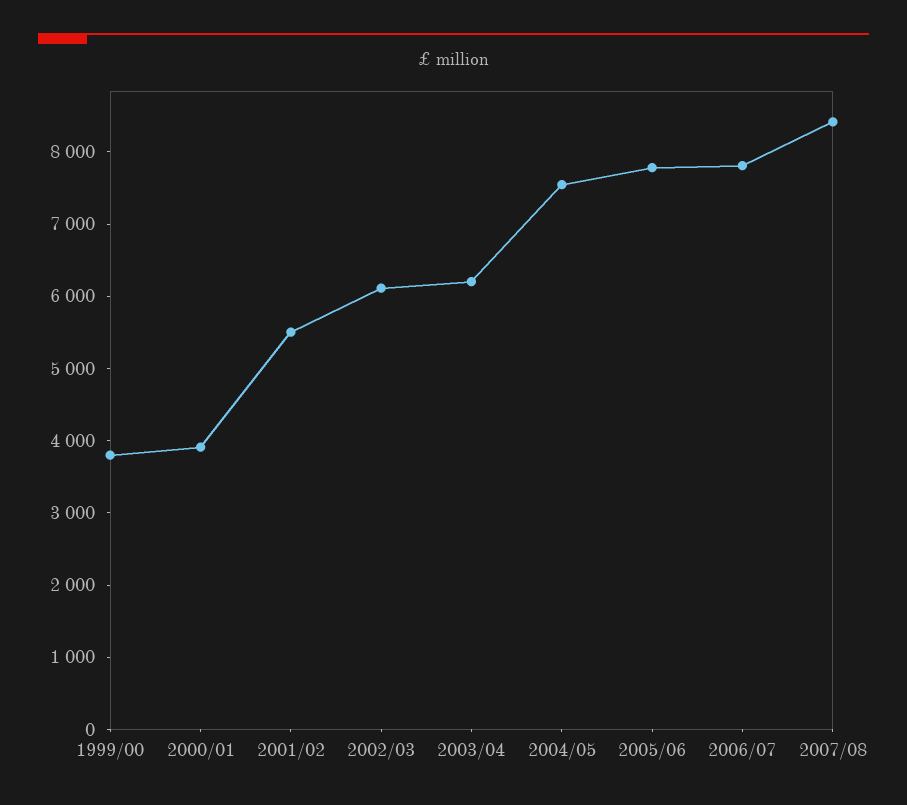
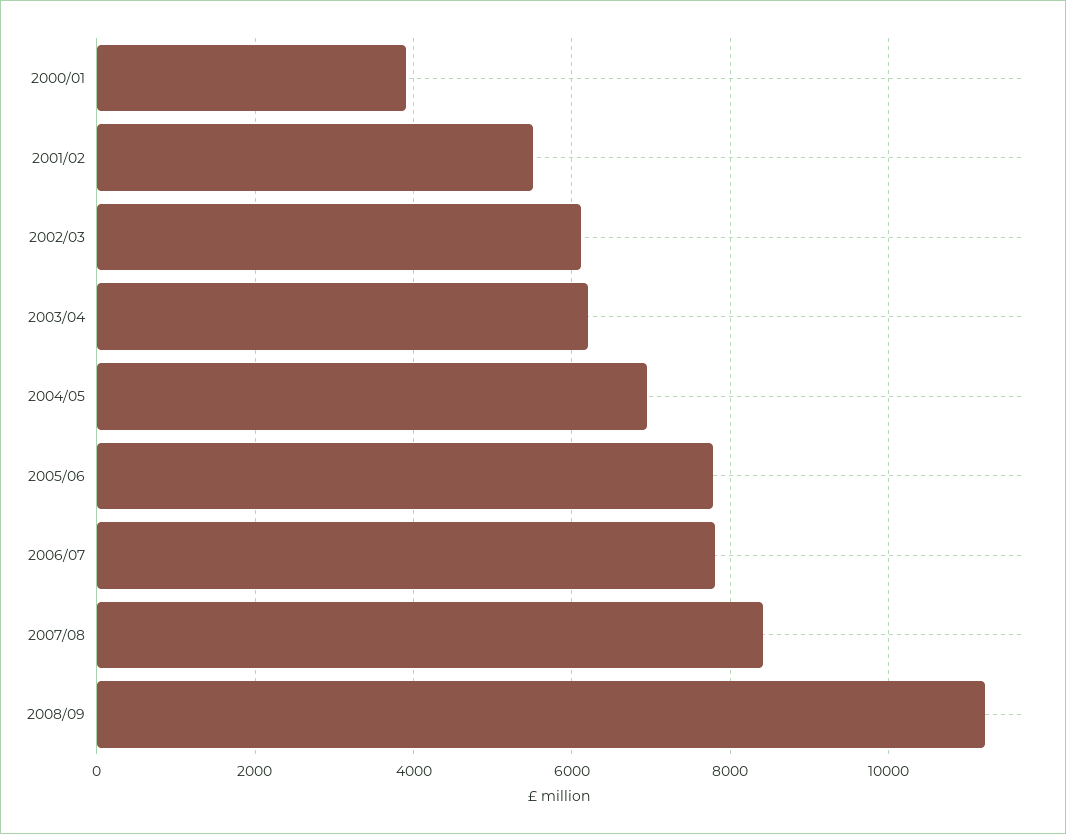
1999/00: 3800 -> none
2004/05: 7600 -> 7000
2008/09: none -> 11200

